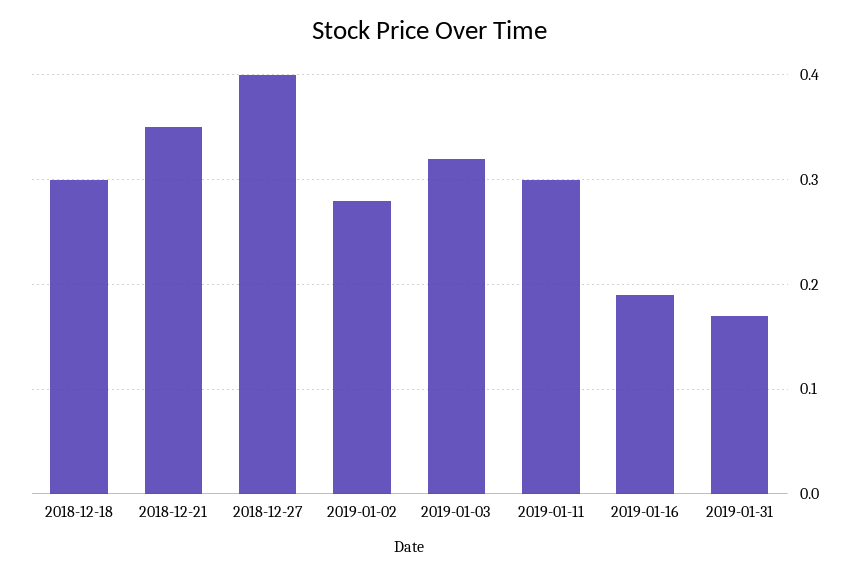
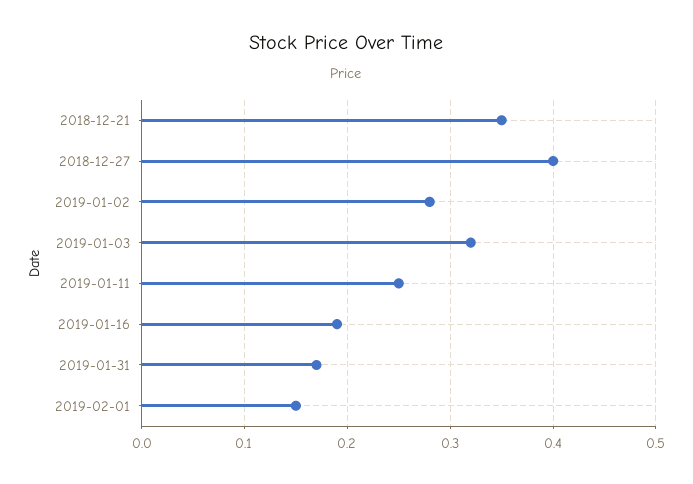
2018-12-18: 0.3 -> none
2019-01-11: 0.3 -> 0.25
2019-02-01: none -> 0.15

